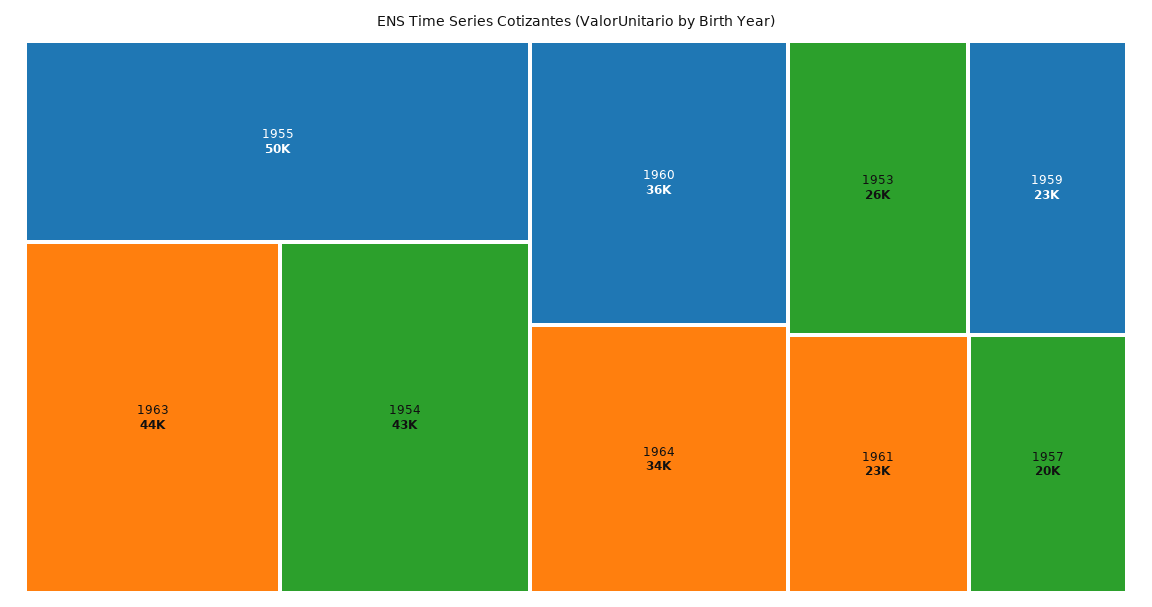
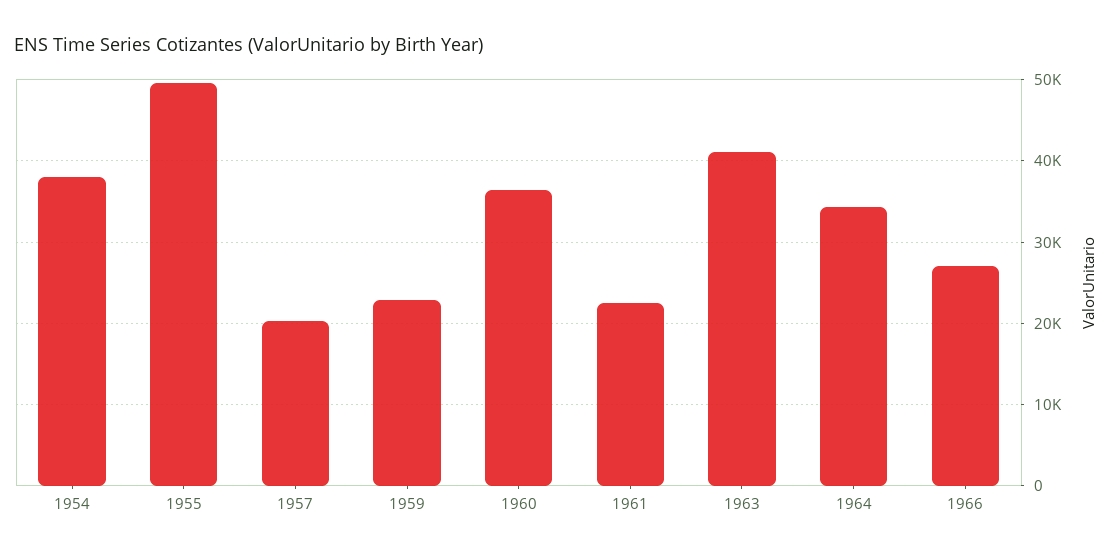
1963: 44000 -> 41000
1954: 43000 -> 38000
1953: 26000 -> none
1966: none -> 27000

